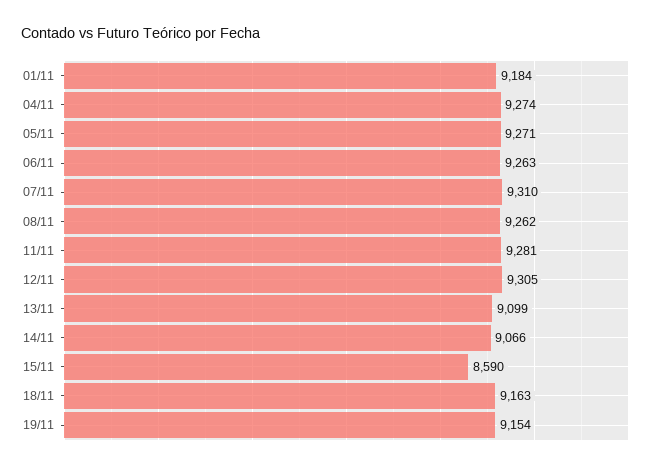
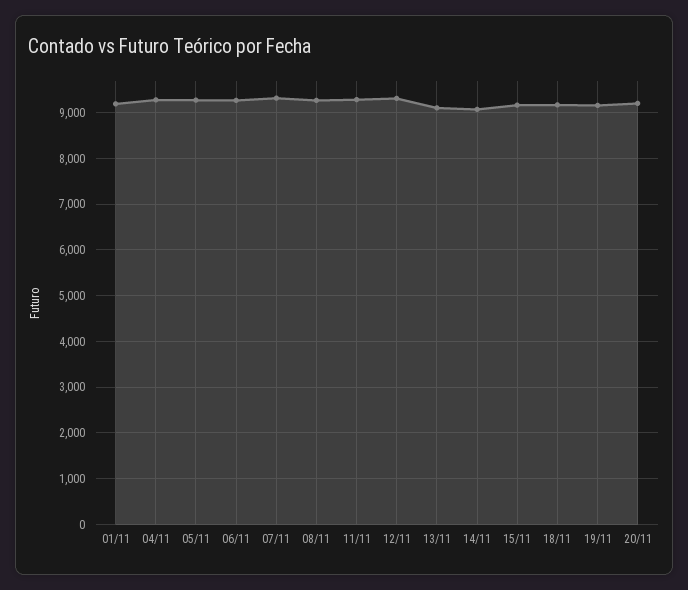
15/11: 8590 -> 9200
20/11: none -> 9200

